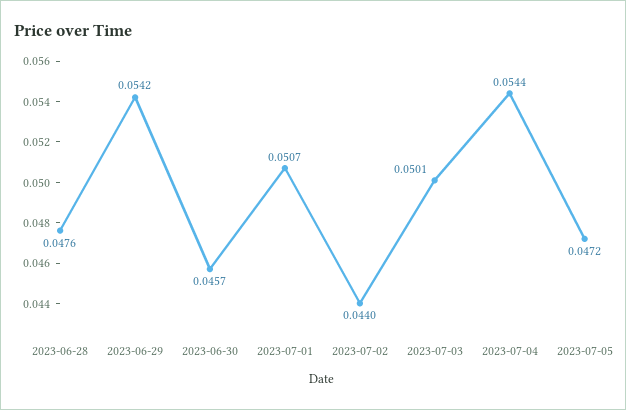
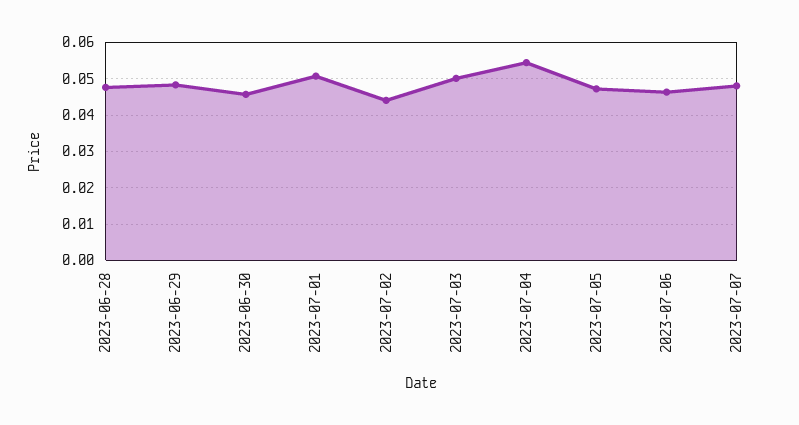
2023-06-29: 0.0542 -> 0.048
2023-07-06: none -> 0.046
2023-07-07: none -> 0.048

